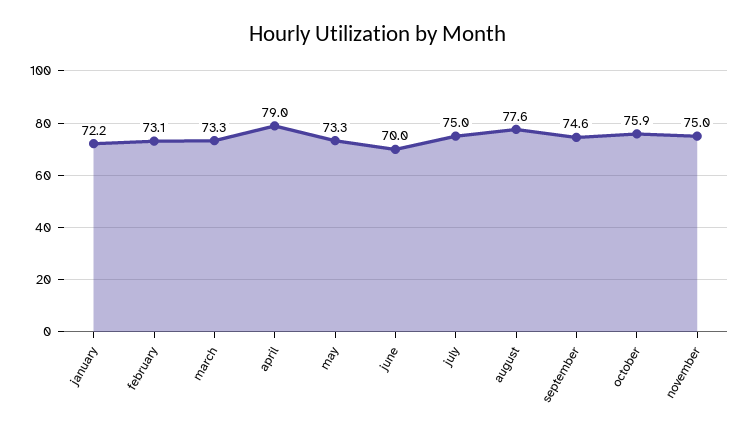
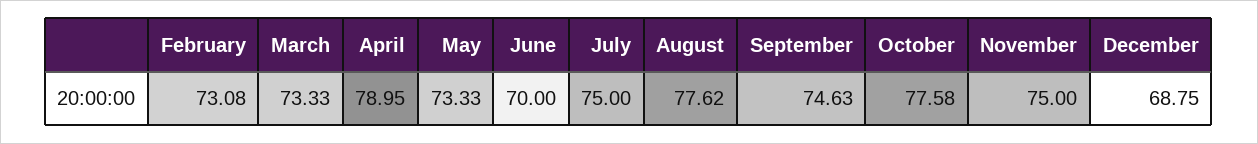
january: 72.2 -> none
october: 75.9 -> 77.58
December: none -> 68.75

